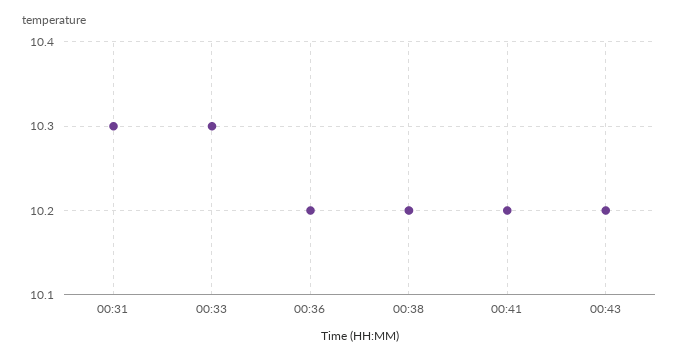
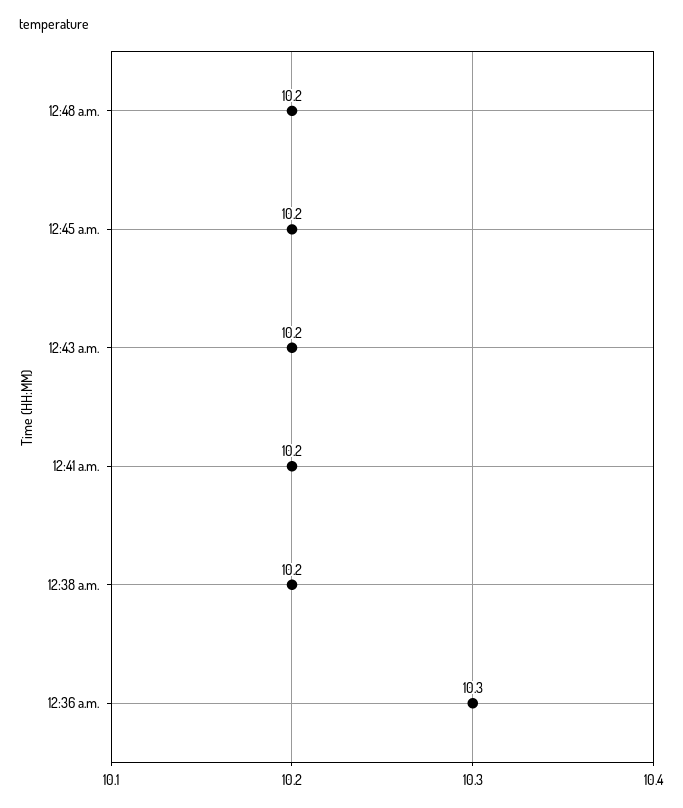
00:31: 10.3 -> none
00:33: 10.3 -> none
00:36: 10.2 -> 10.3
12:48 a.m.: none -> 10.2
12:45 a.m.: none -> 10.2

